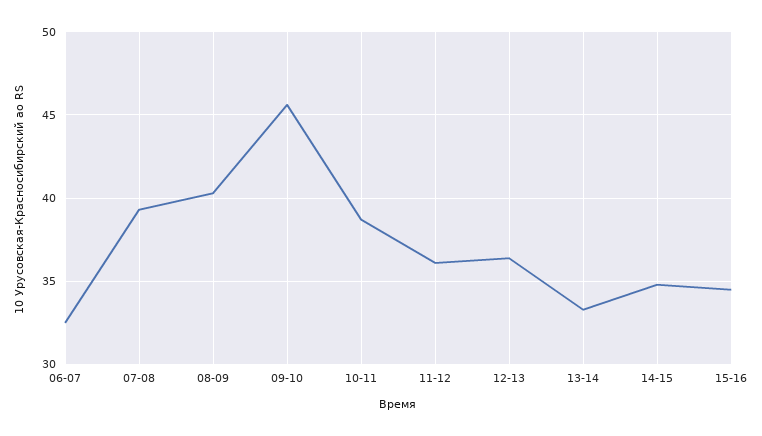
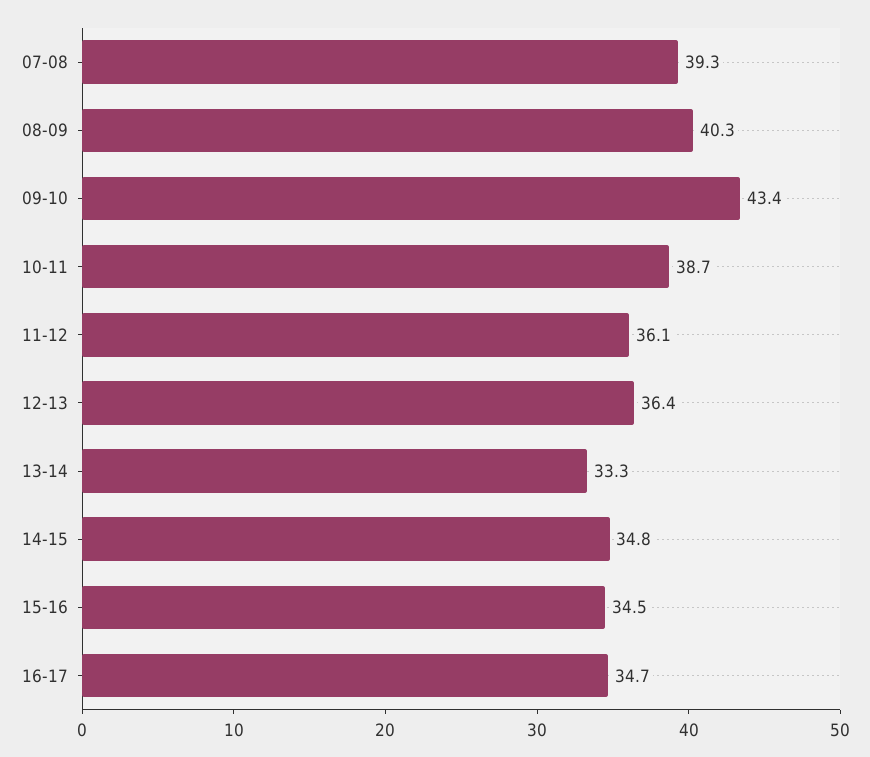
06-07: 32.5 -> none
09-10: 45.5 -> 43.4
16-17: none -> 34.7

